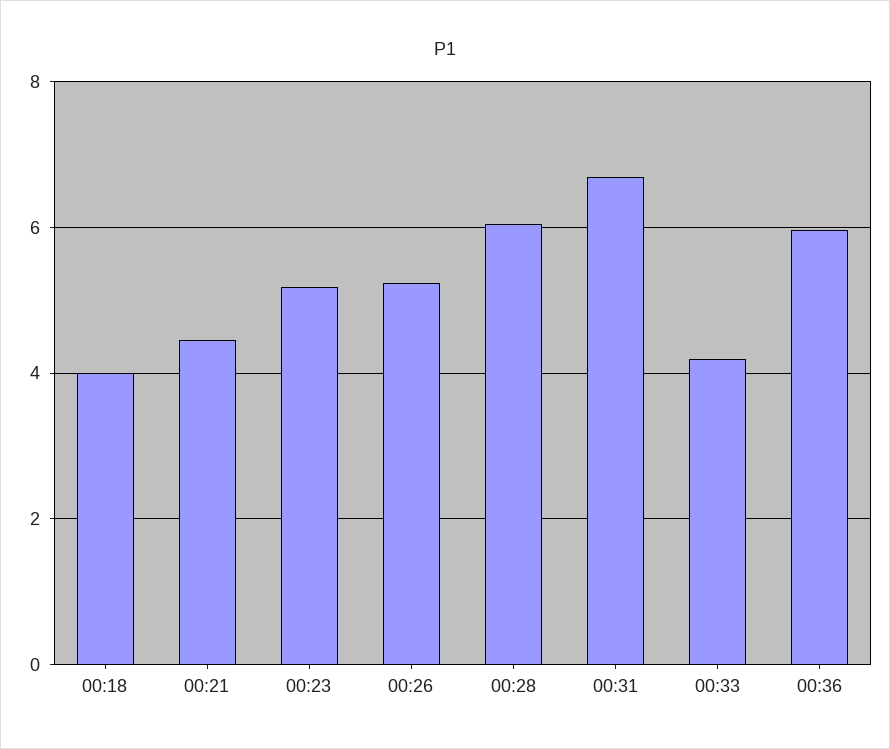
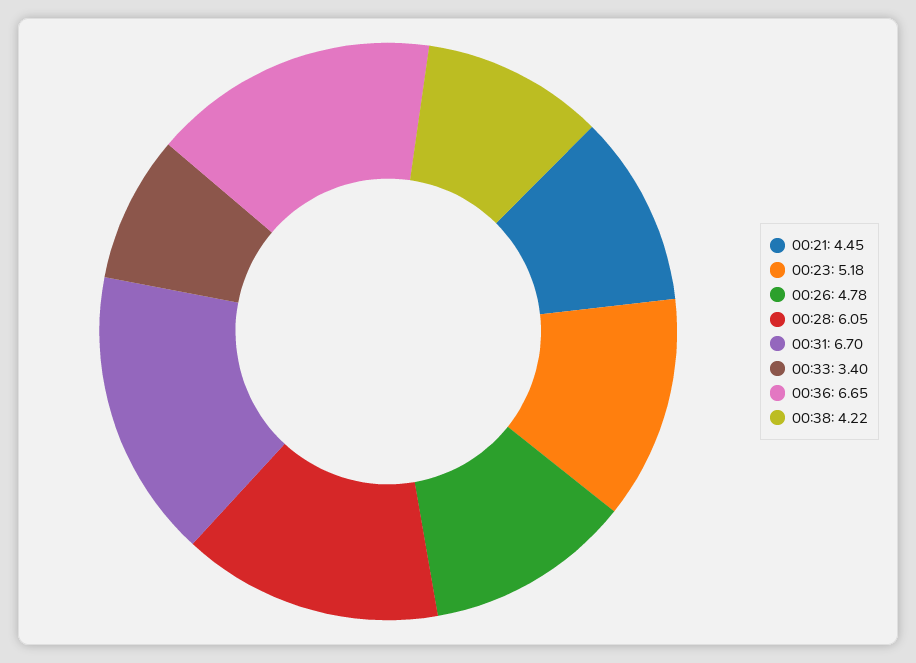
00:18: 4 -> none
00:26: 5.2 -> 4.78
00:33: 4.2 -> 3.4
00:36: 6 -> 6.65
00:38: none -> 4.22

